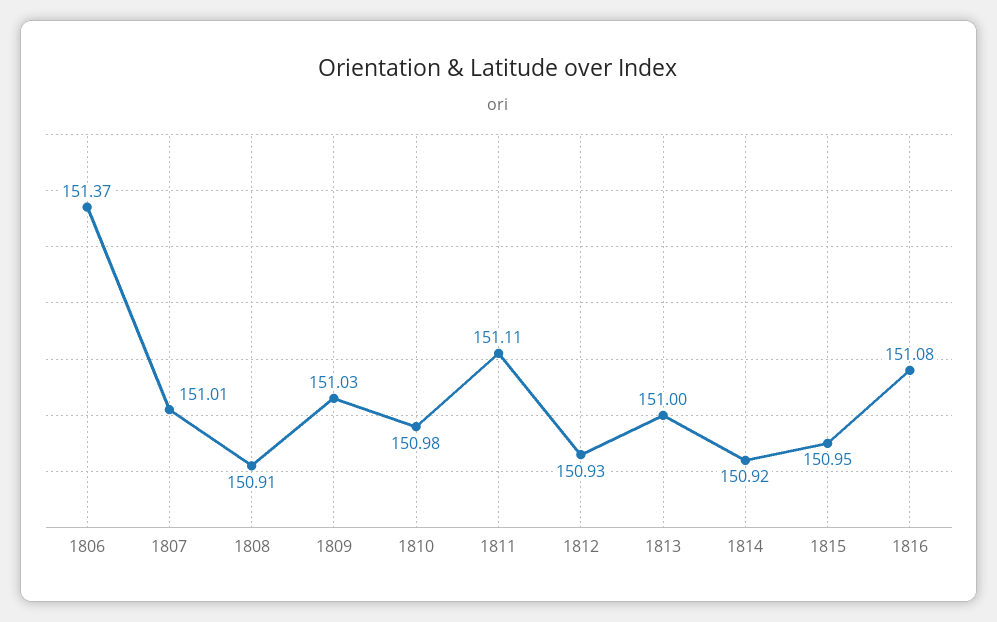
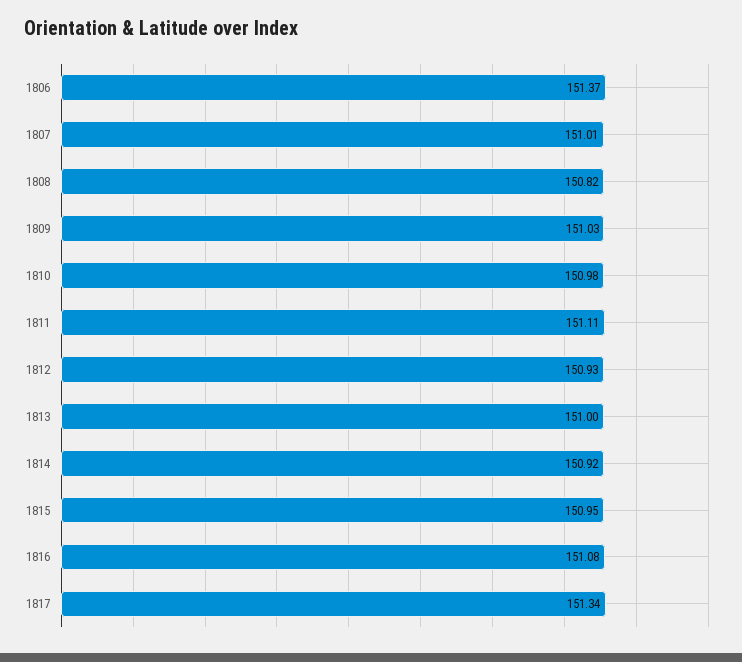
1808: 150.91 -> 150.82
1817: none -> 151.34

